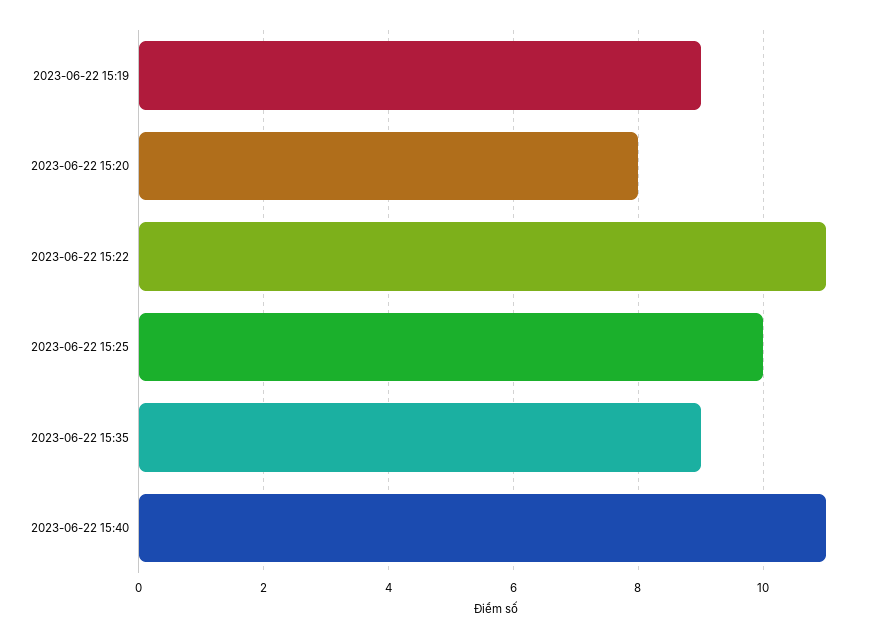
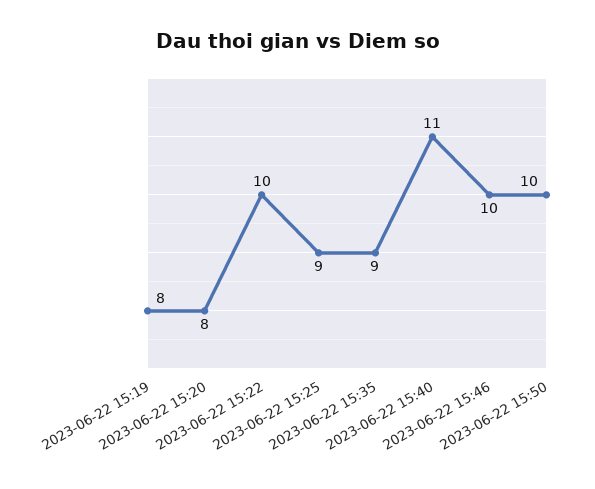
2023-06-22 15:19: 9 -> 8
2023-06-22 15:22: 11 -> 10
2023-06-22 15:25: 10 -> 9
2023-06-22 15:46: none -> 10
2023-06-22 15:50: none -> 10

